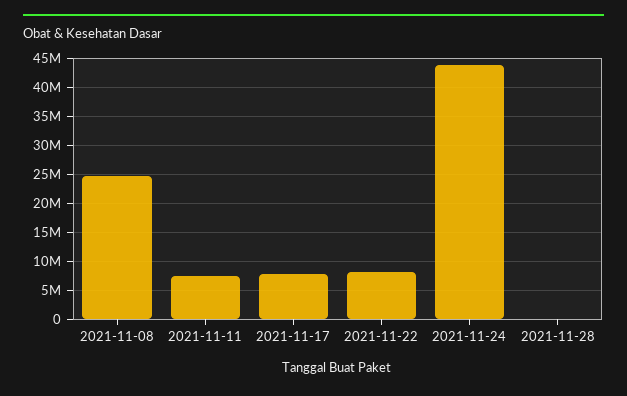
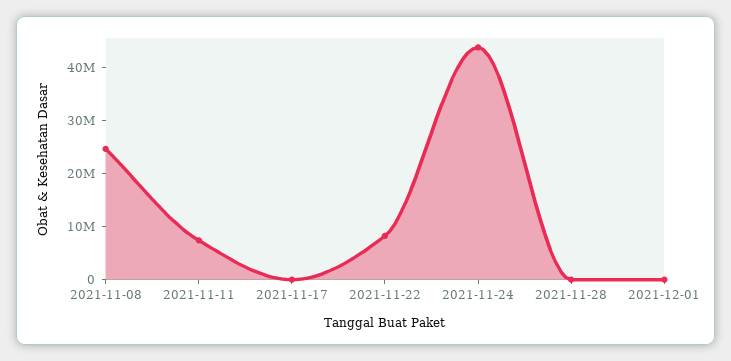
2021-11-17: 7500000 -> 0
2021-12-01: none -> 0

